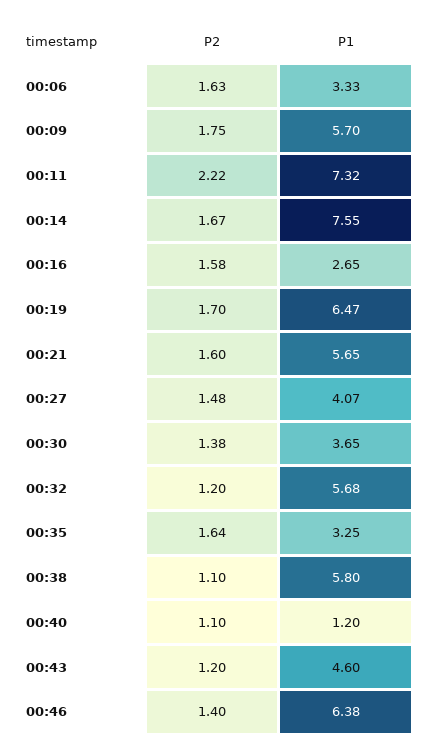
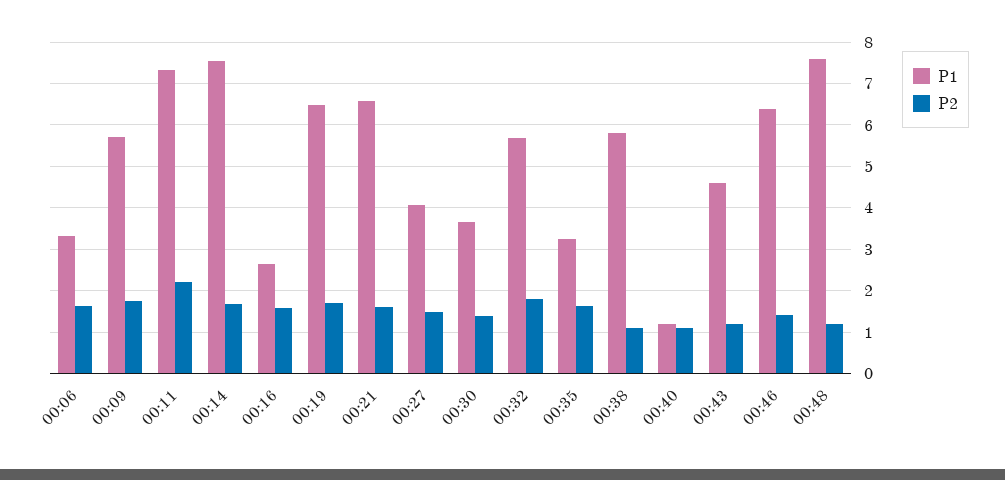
P1, 00:21: 5.65 -> 6.6
P2, 00:32: 1.2 -> 1.8
P1, 00:48: none -> 7.6
P2, 00:48: none -> 1.2

